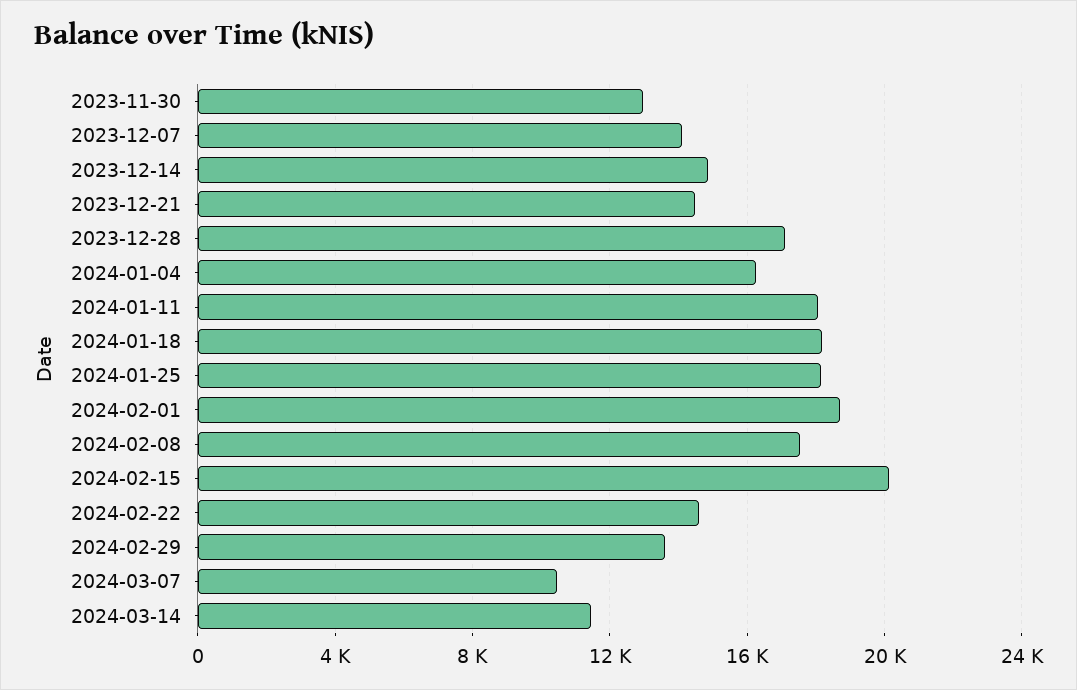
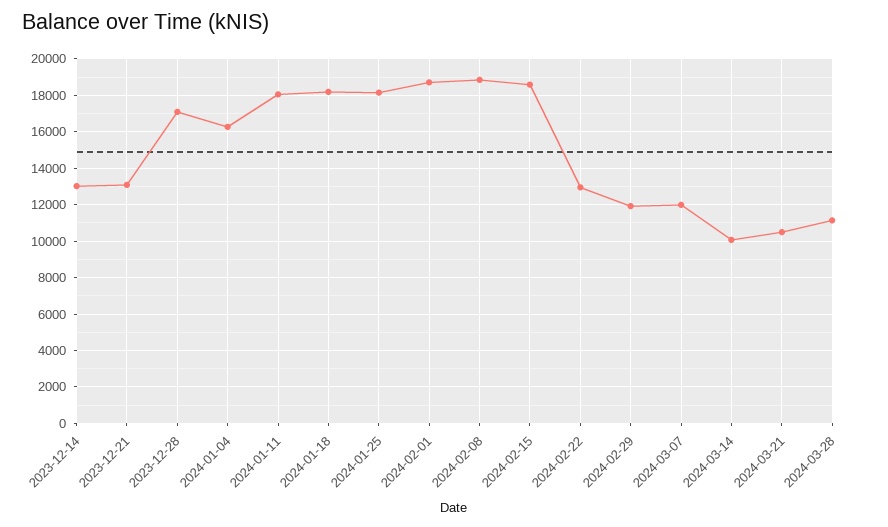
2023-11-30: 13000 -> none
2023-12-07: 14000 -> none
2023-12-14: 15000 -> 13000
2023-12-21: 14500 -> 13000
2024-02-08: 17500 -> 19000
2024-02-15: 20000 -> 18500
2024-02-22: 14500 -> 13000
2024-02-29: 13500 -> 12000
2024-03-07: 10500 -> 12000
2024-03-14: 11500 -> 10000
2024-03-21: none -> 10500
2024-03-28: none -> 11000

